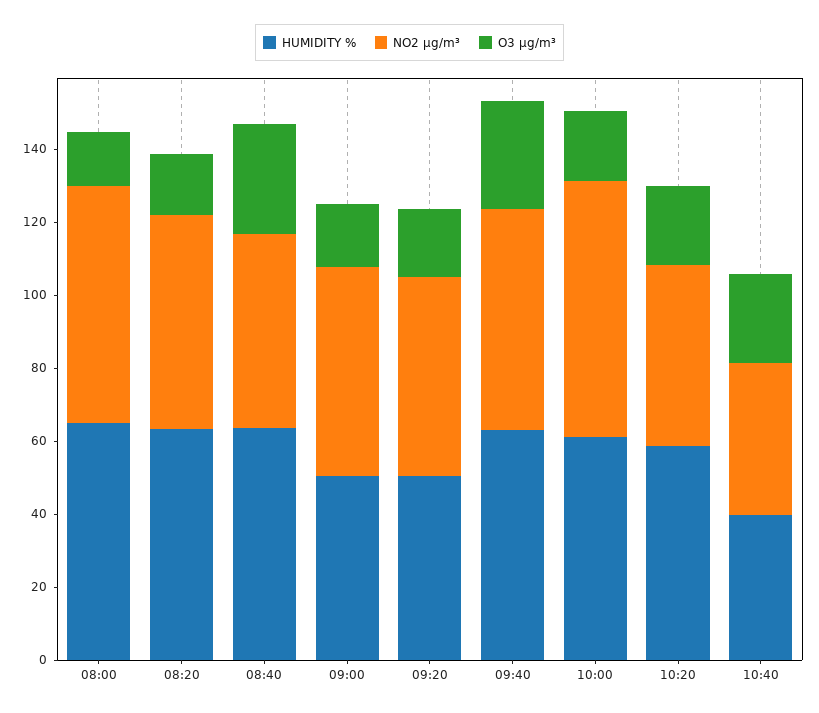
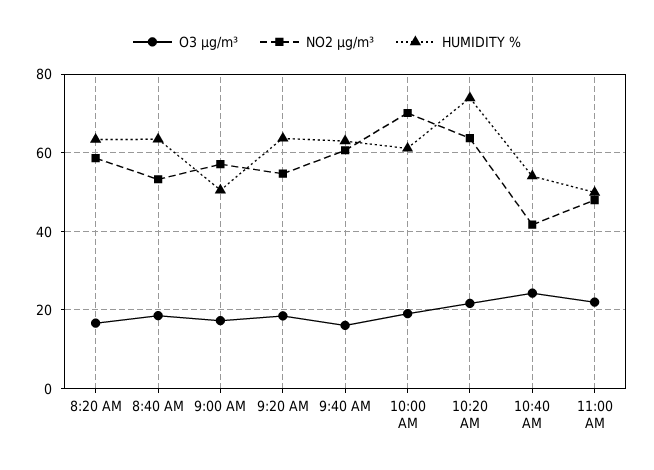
HUMIDITY %, 08:00: 65 -> none
NO2 µg/m³, 08:00: 65 -> none
O3 µg/m³, 08:00: 15 -> none
O3 µg/m³, 08:40: 30 -> 18
HUMIDITY %, 09:20: 50 -> 64
O3 µg/m³, 09:40: 30 -> 16
HUMIDITY %, 10:20: 60 -> 74
NO2 µg/m³, 10:20: 50 -> 64
HUMIDITY %, 10:40: 40 -> 54
O3 µg/m³, 11:00 AM: none -> 22
NO2 µg/m³, 11:00 AM: none -> 48
HUMIDITY %, 11:00 AM: none -> 50

